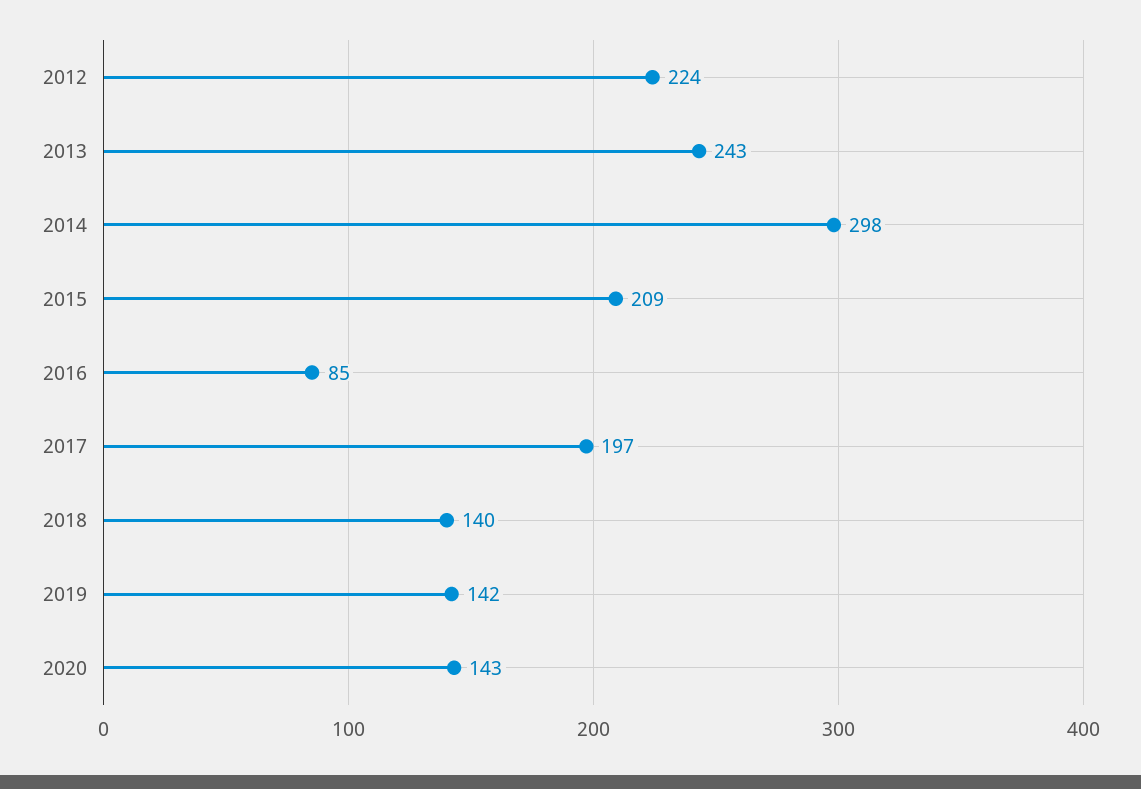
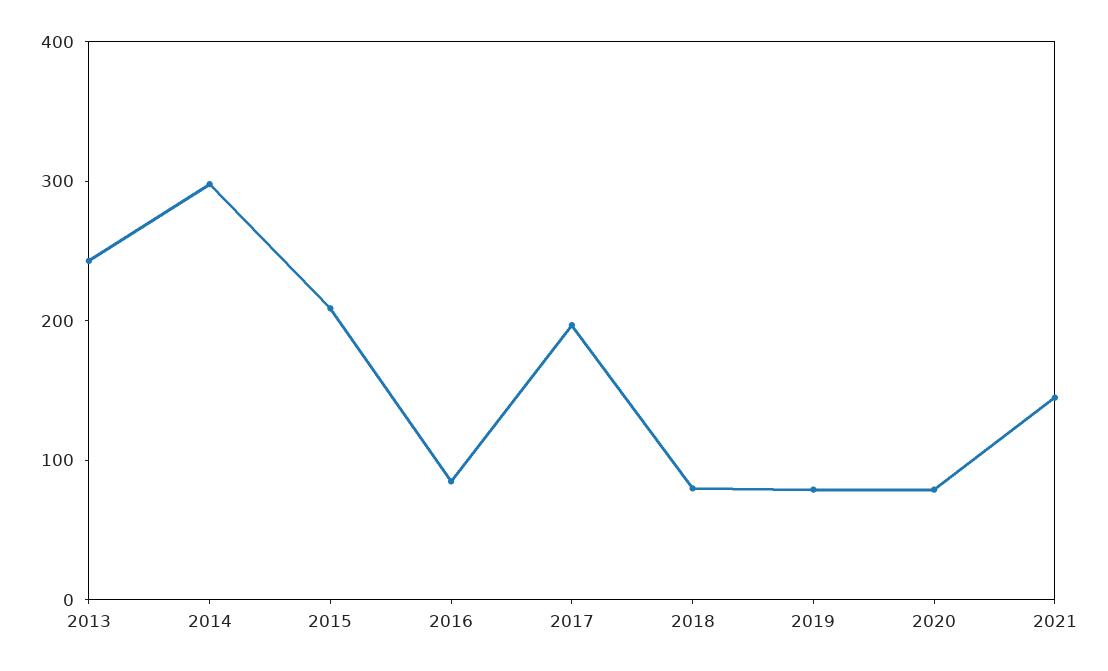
2012: 224 -> none
2018: 140 -> 80
2019: 142 -> 80
2020: 143 -> 80
2021: none -> 140

